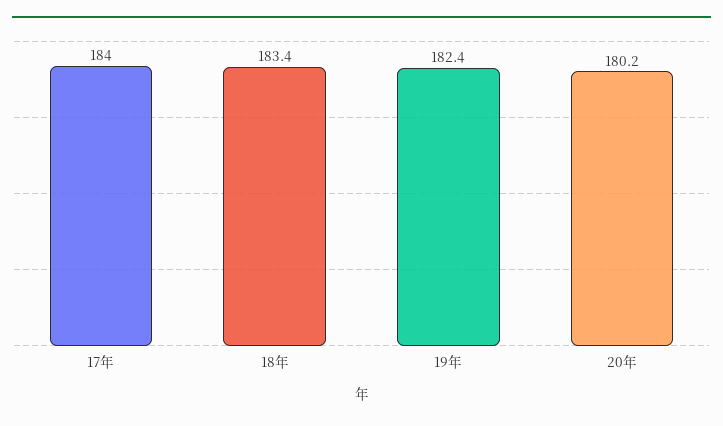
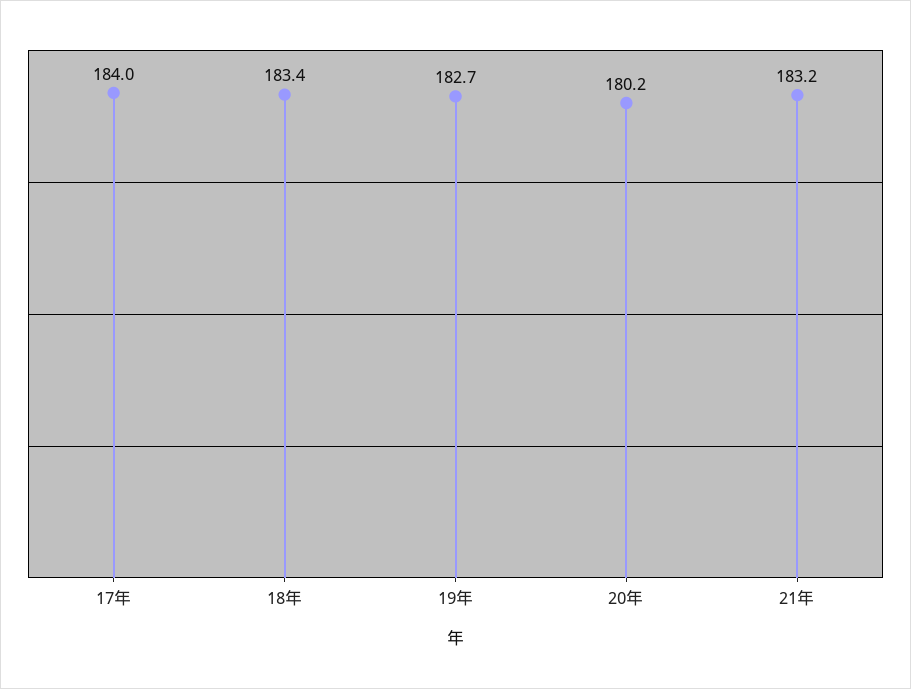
19年: 182.4 -> 182.7
21年: none -> 183.2

